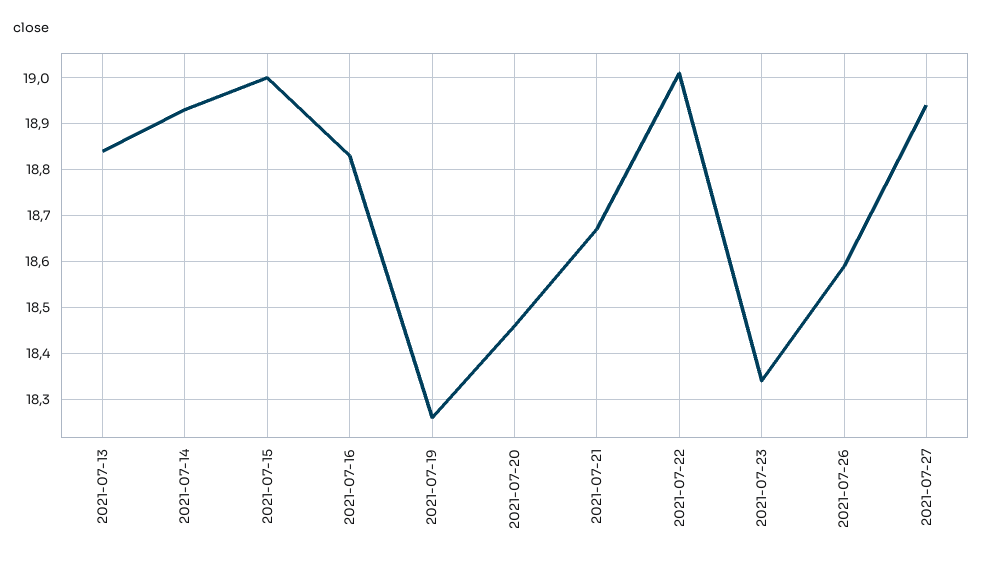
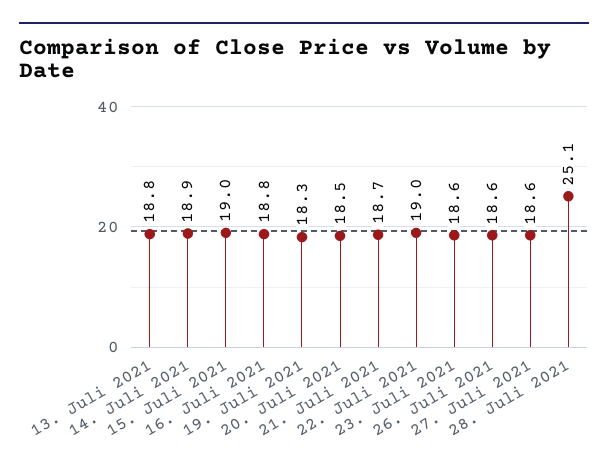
2021-07-23: 18.35 -> 18.6
2021-07-27: 18.95 -> 18.6
28. Juli 2021: none -> 25.1

